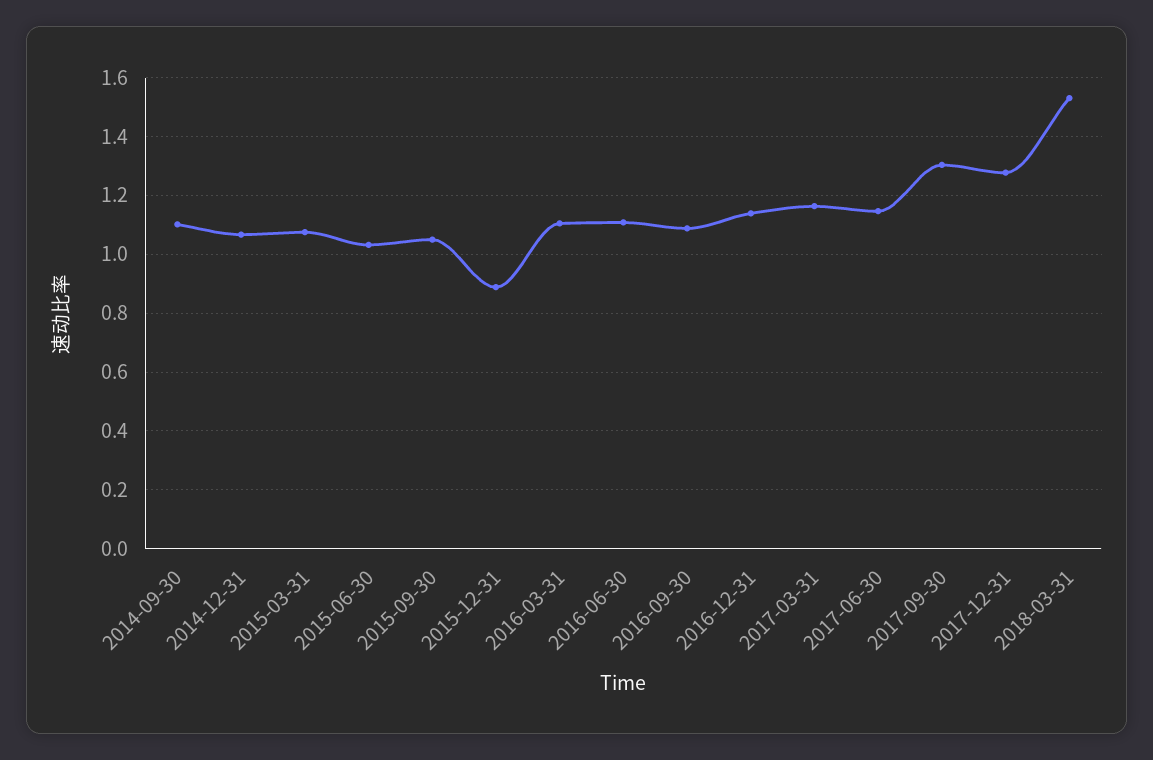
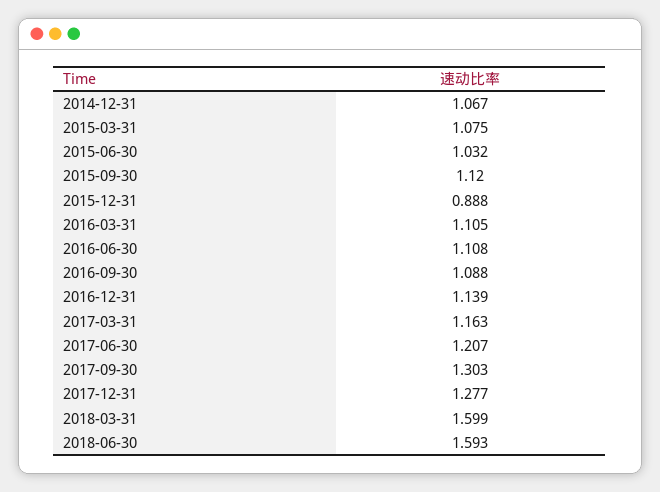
2014-09-30: 1.1 -> none
2015-09-30: 1.05 -> 1.12
2017-06-30: 1.15 -> 1.207
2018-03-31: 1.525 -> 1.599
2018-06-30: none -> 1.593

